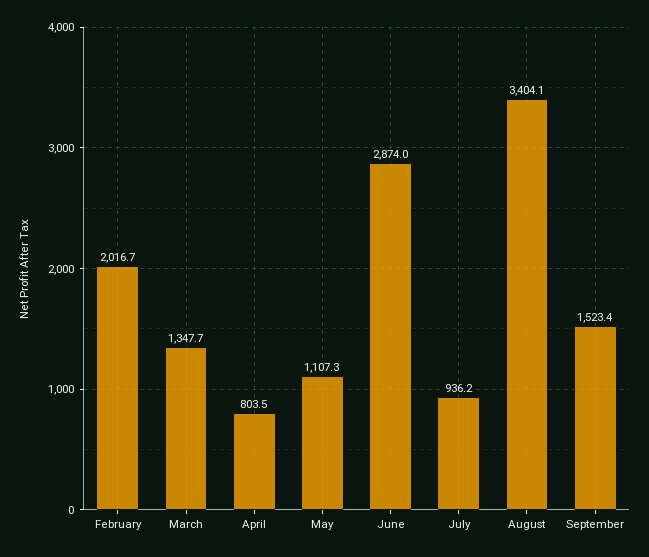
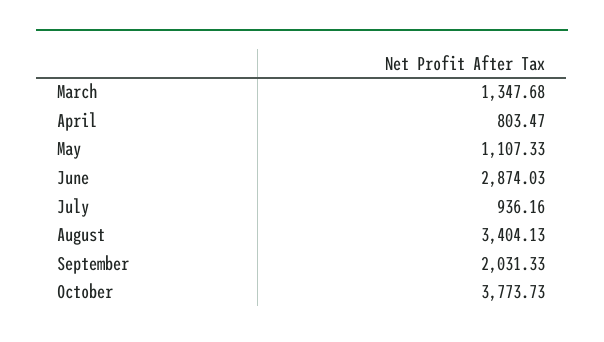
February: 2016.7 -> none
September: 1523.4 -> 2031.33
October: none -> 3773.73

